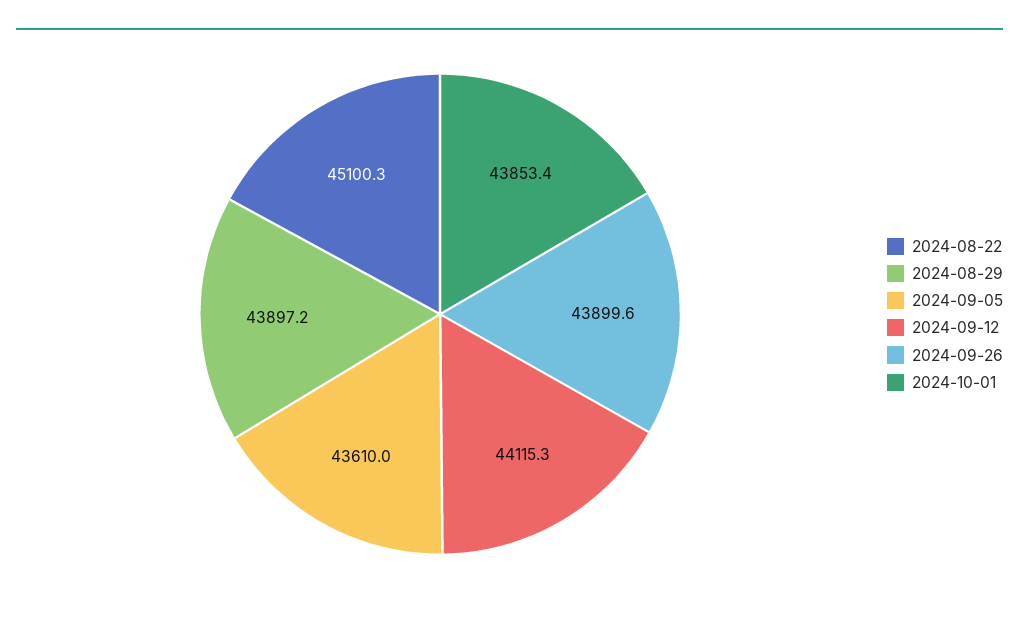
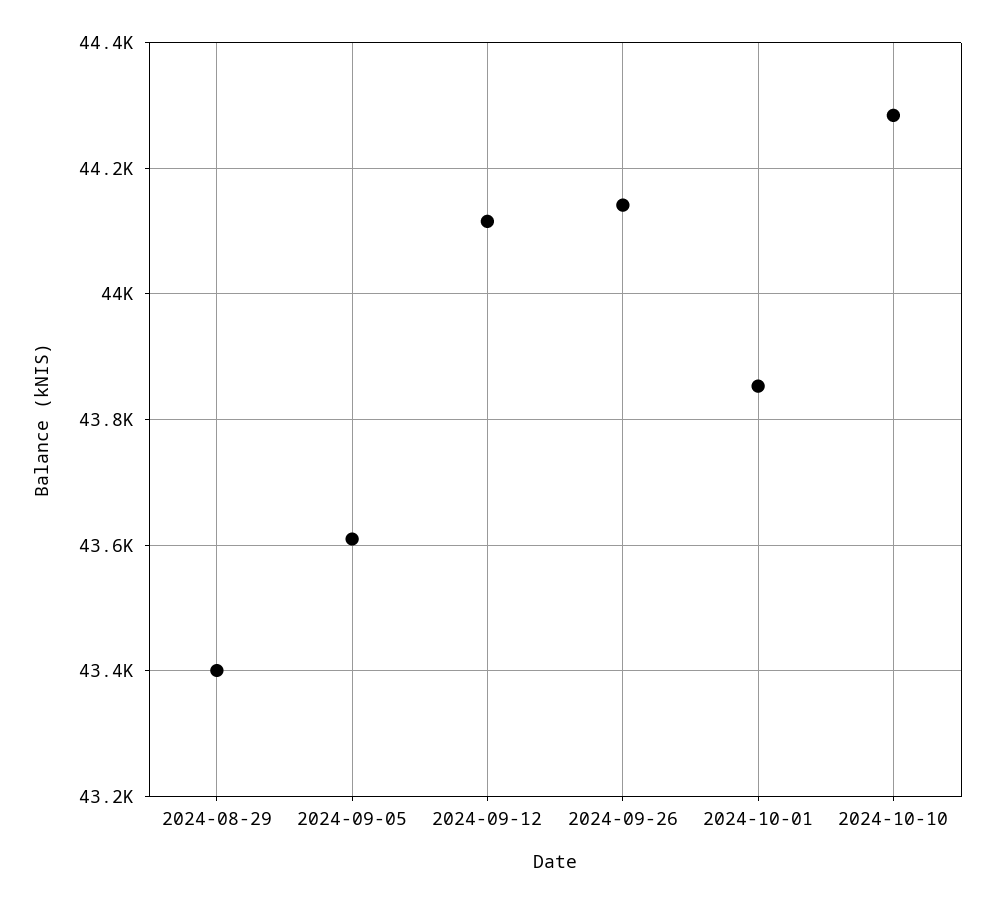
2024-08-22: 45100.3 -> none
2024-08-29: 43897.2 -> 43400
2024-09-26: 43899.6 -> 44140
2024-10-10: none -> 44280

